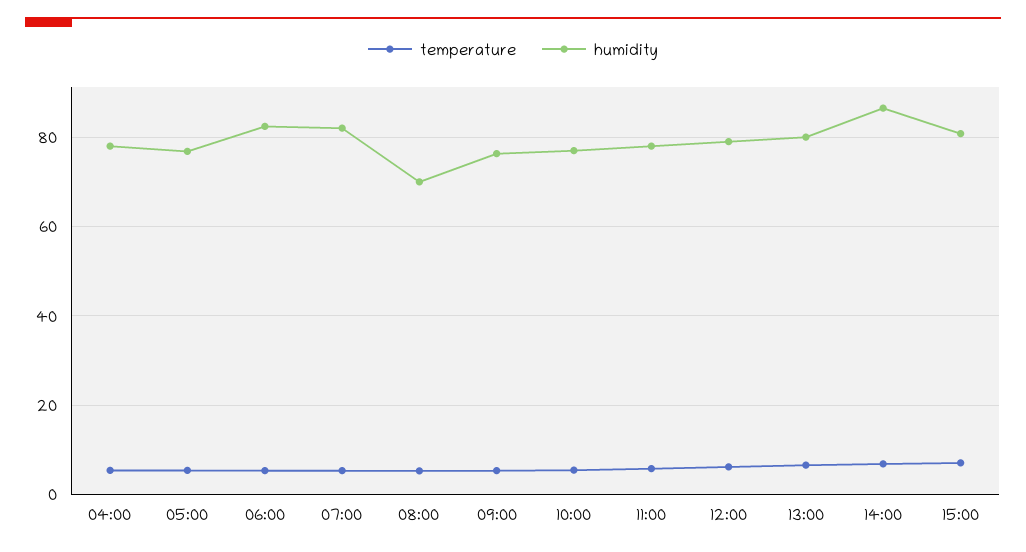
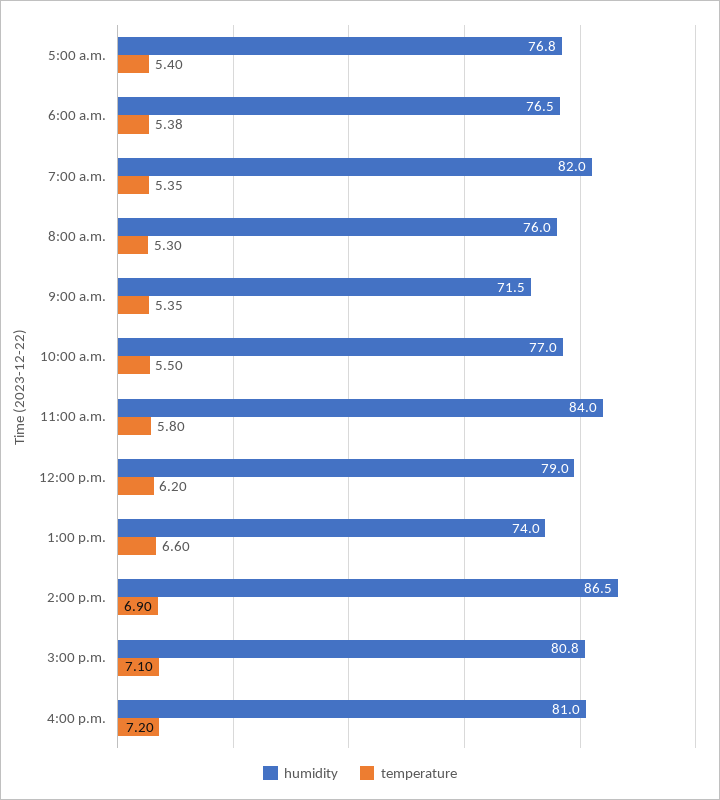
temperature, 04:00: 6 -> none
humidity, 04:00: 78 -> none
humidity, 06:00: 82 -> 76.5
humidity, 08:00: 70 -> 76
humidity, 09:00: 76 -> 71.5
humidity, 11:00: 78 -> 84
humidity, 13:00: 80 -> 74
humidity, 4:00 p.m.: none -> 81
temperature, 4:00 p.m.: none -> 7.2

